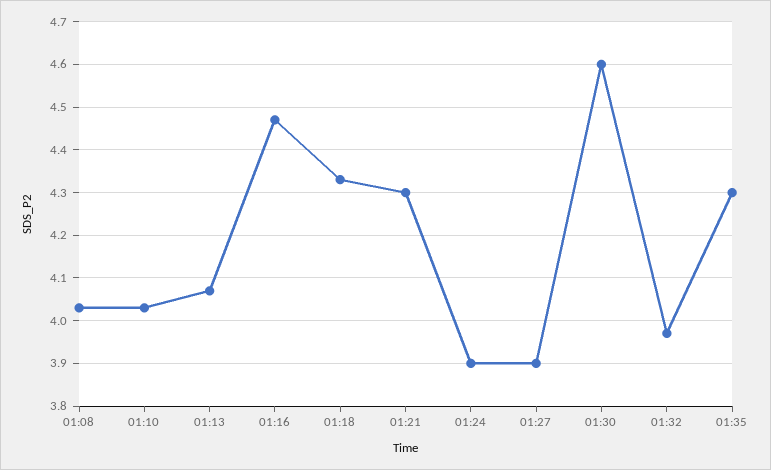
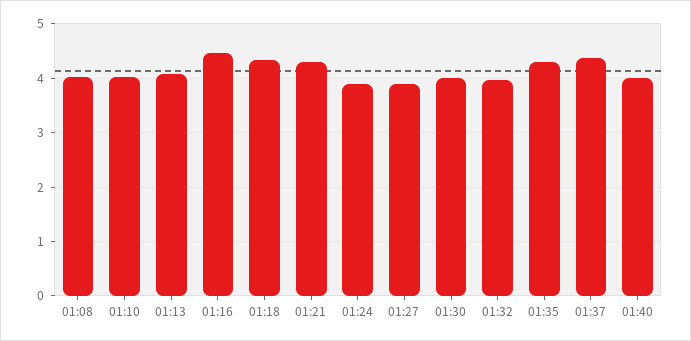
01:30: 4.6 -> 4
01:37: none -> 4.4
01:40: none -> 4

